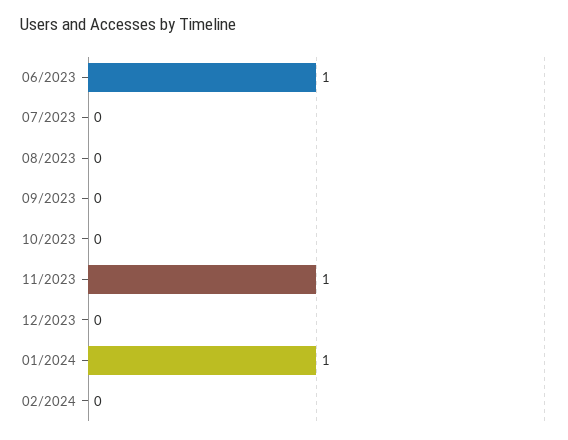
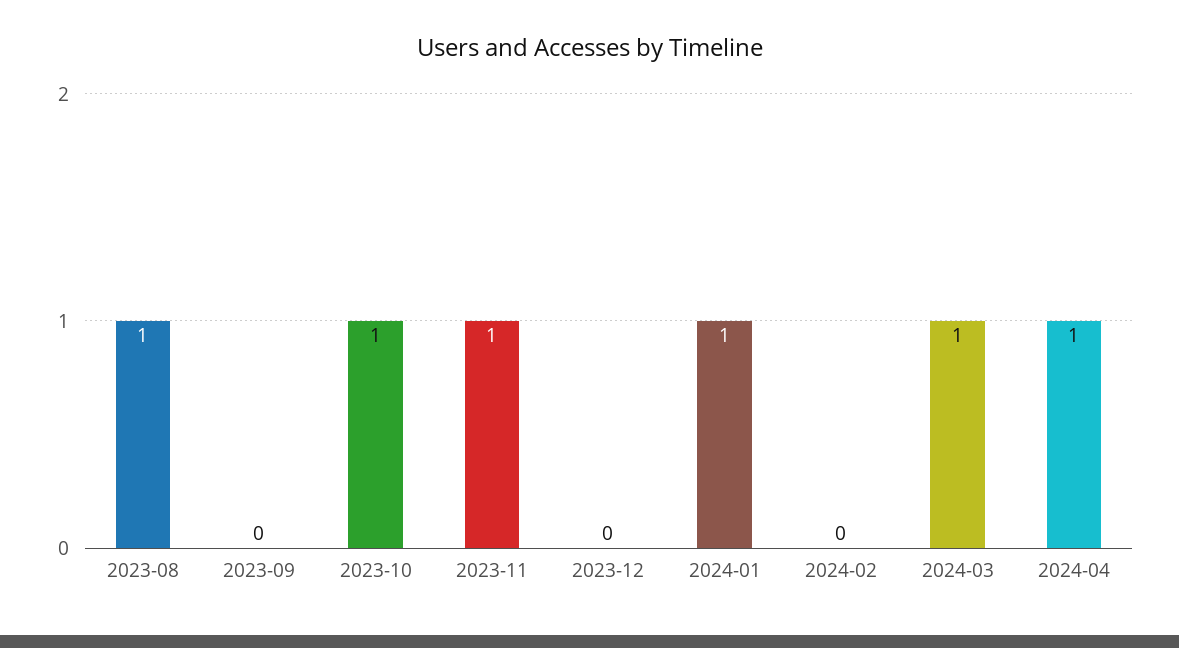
06/2023: 1 -> none
07/2023: 0 -> none
08/2023: 0 -> 1
10/2023: 0 -> 1
2024-03: none -> 1
2024-04: none -> 1

